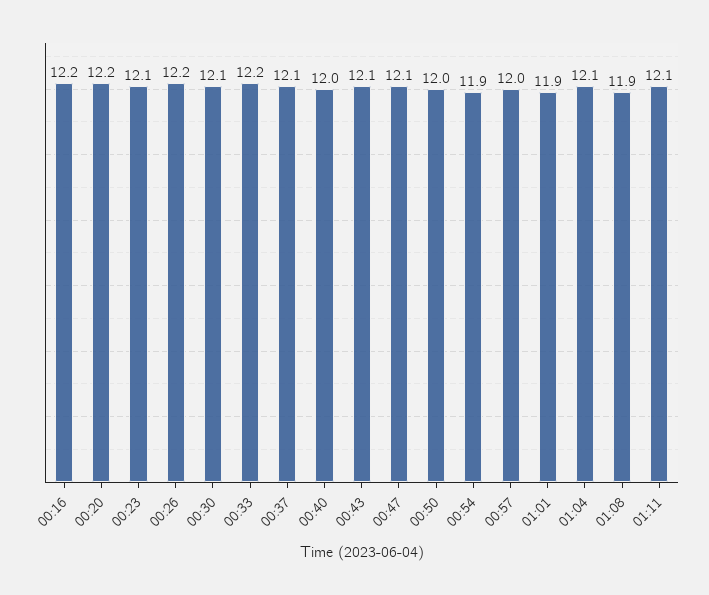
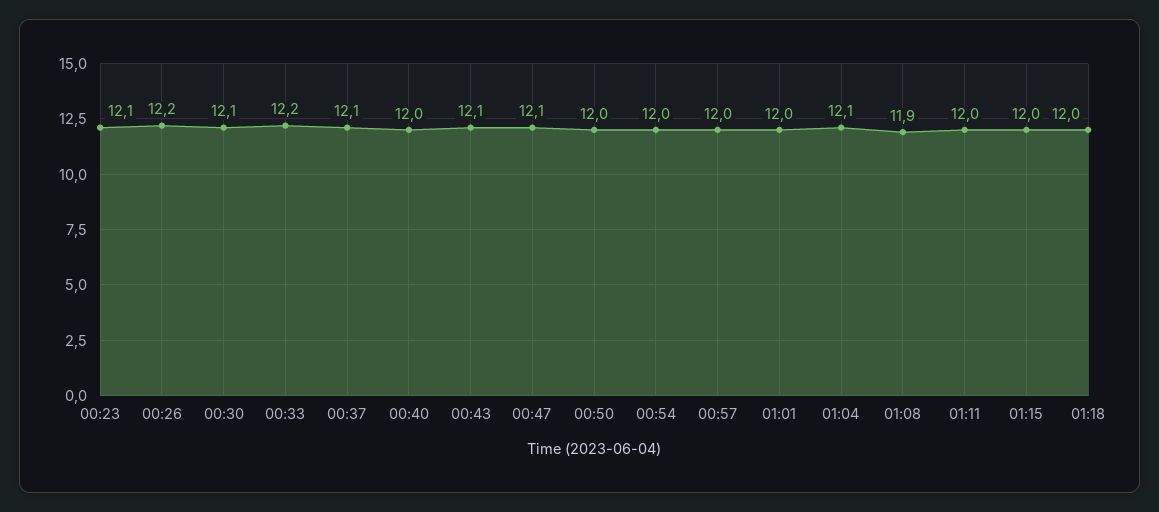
00:16: 12.2 -> none
00:20: 12.2 -> none
00:54: 11.9 -> 12
01:01: 11.9 -> 12
01:11: 12.1 -> 12
01:15: none -> 12
01:18: none -> 12

